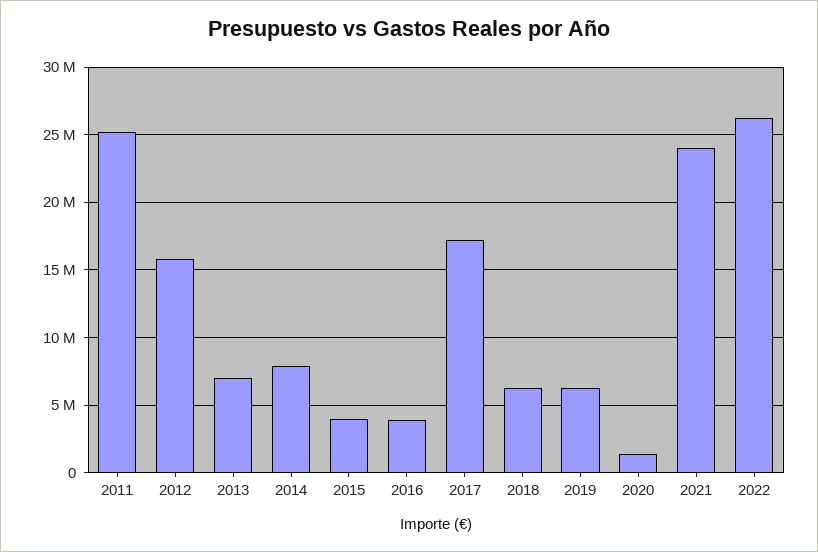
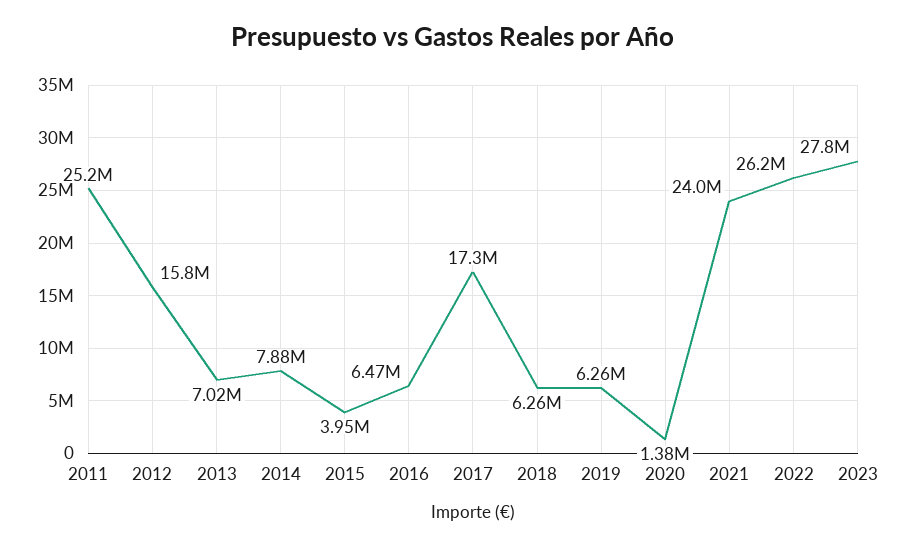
2016: 4000000 -> 6470000
2023: none -> 27800000

